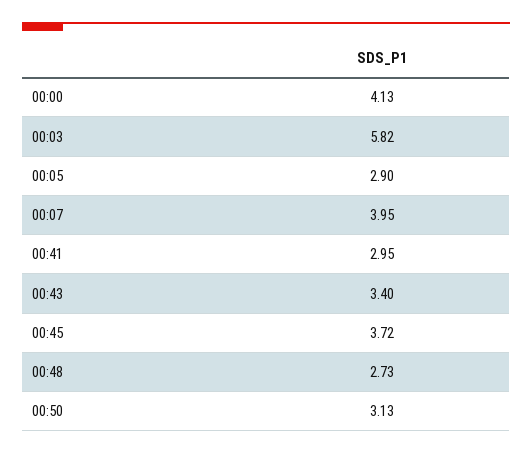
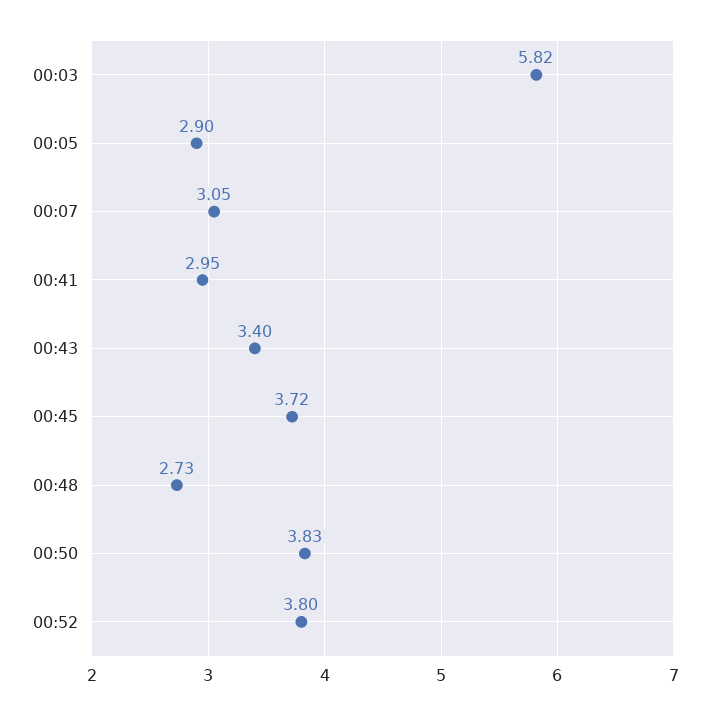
00:00: 4.13 -> none
00:07: 3.95 -> 3.05
00:50: 3.13 -> 3.83
00:52: none -> 3.8

